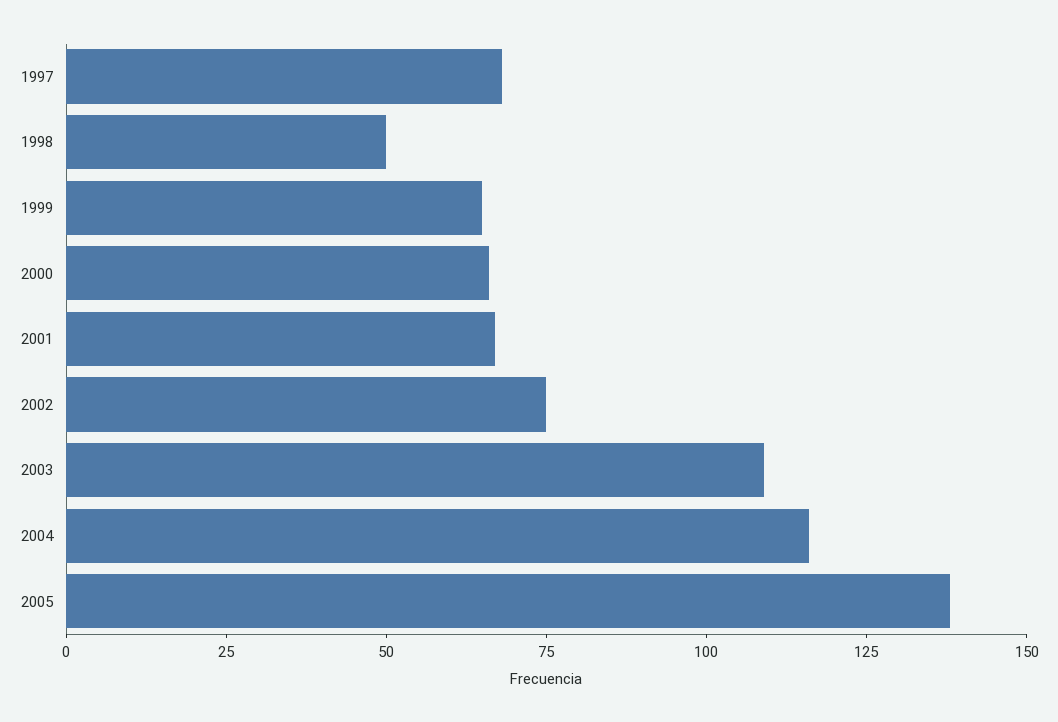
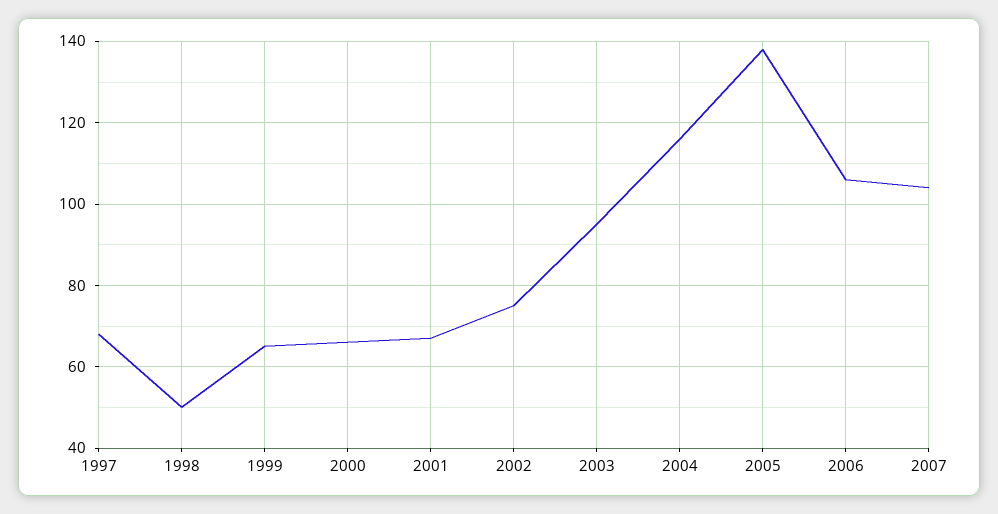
2003: 110 -> 95
2006: none -> 105
2007: none -> 105

